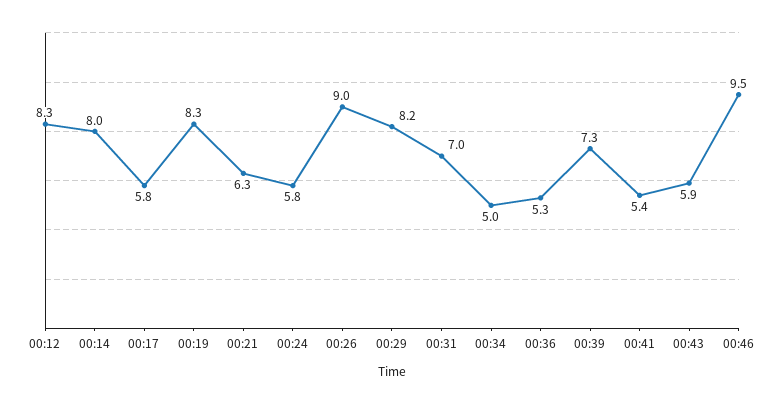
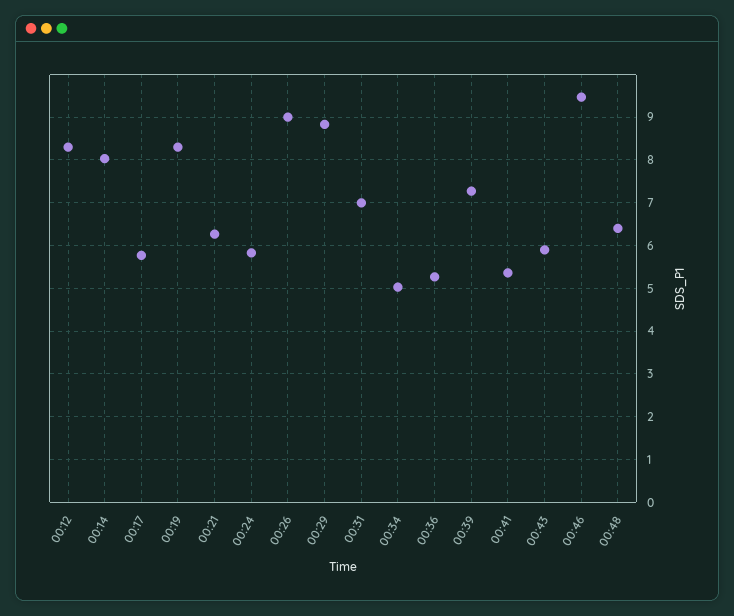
00:29: 8.2 -> 8.8
00:48: none -> 6.4

